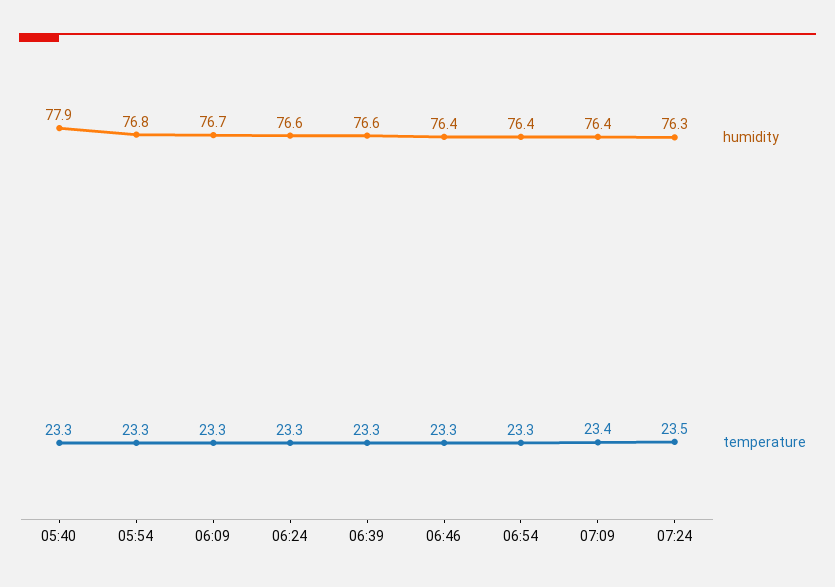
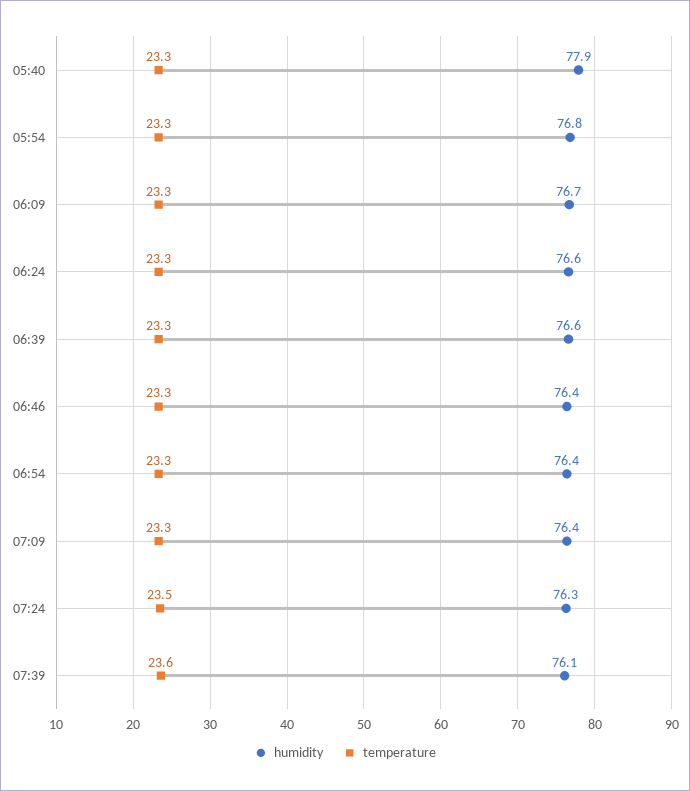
temperature, 07:09: 23.4 -> 23.3
humidity, 07:39: none -> 76.1
temperature, 07:39: none -> 23.6

